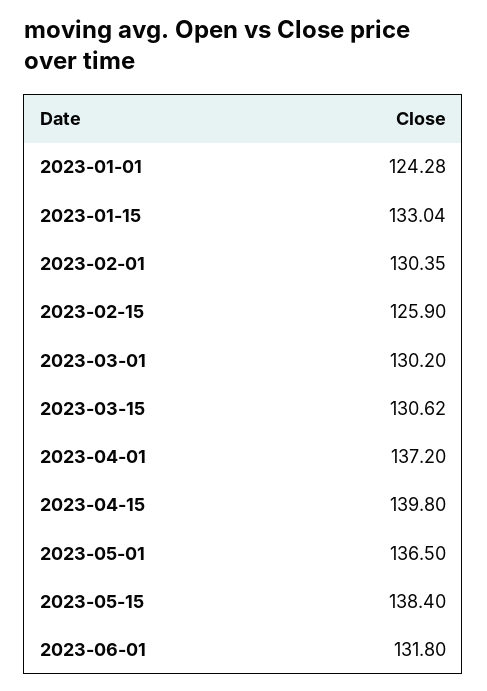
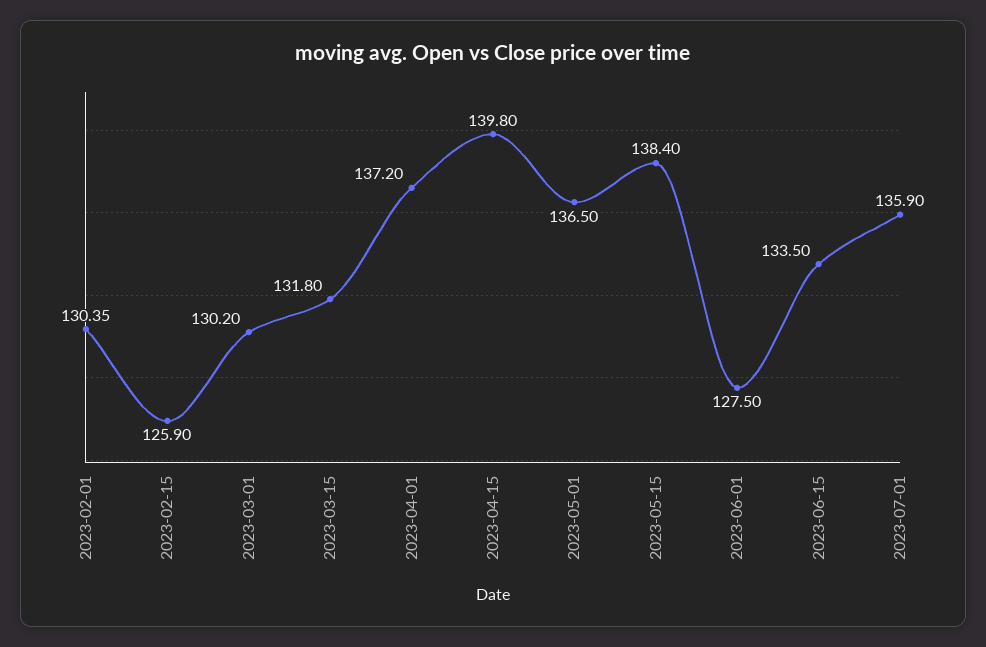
2023-01-01: 124.28 -> none
2023-01-15: 133.04 -> none
2023-03-15: 130.62 -> 131.8
2023-06-01: 131.8 -> 127.5
2023-06-15: none -> 133.5
2023-07-01: none -> 135.9

